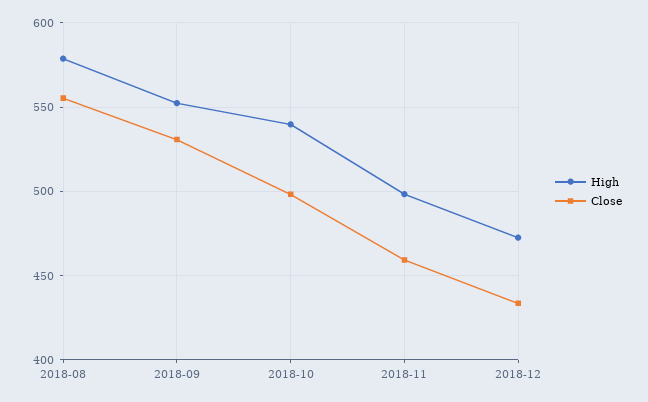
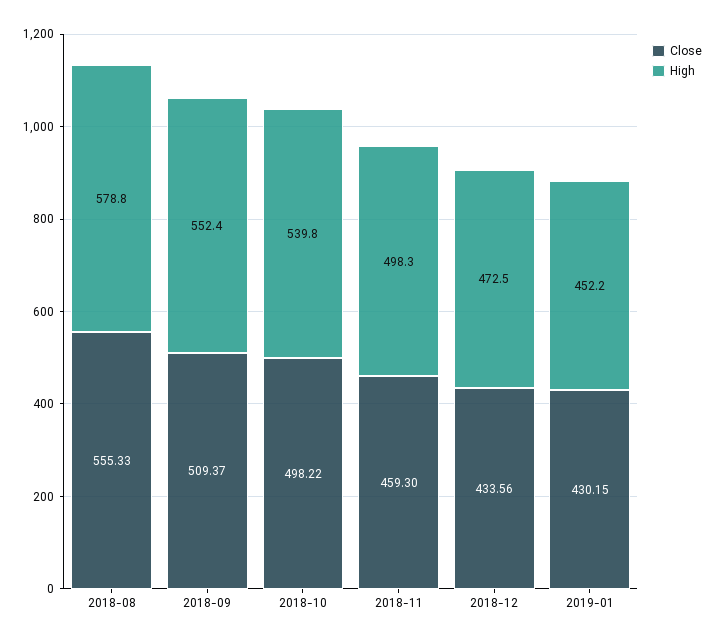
Close, 2018-09: 530 -> 509.37
Close, 2019-01: none -> 430.15
High, 2019-01: none -> 452.2

